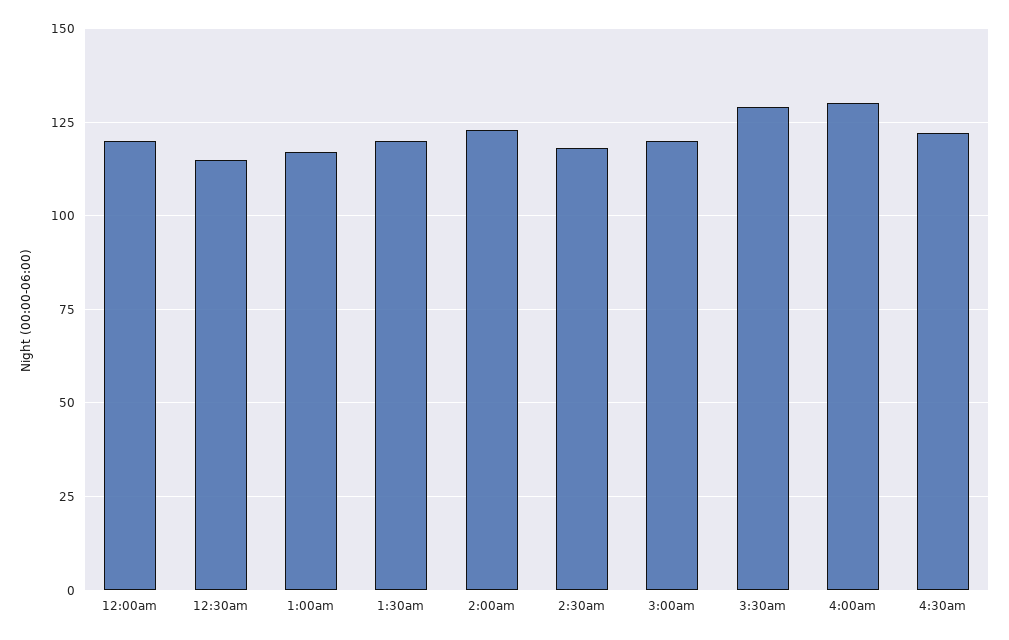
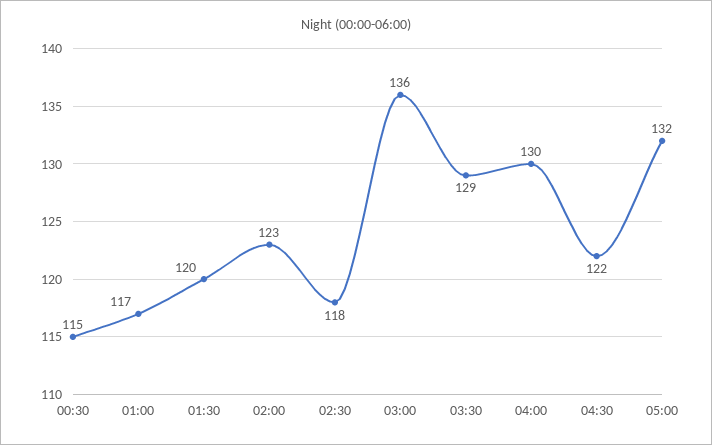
12:00am: 120 -> none
3:00am: 120 -> 136
05:00: none -> 132

